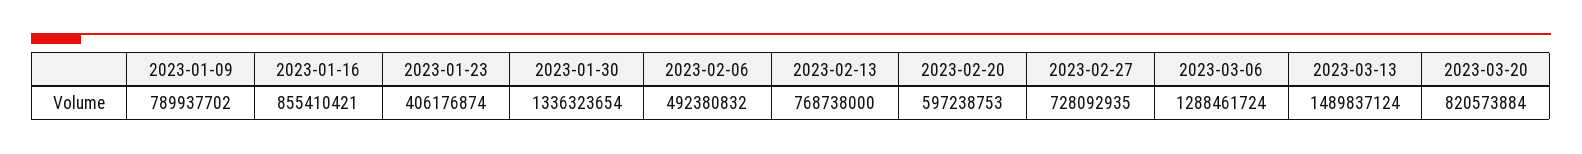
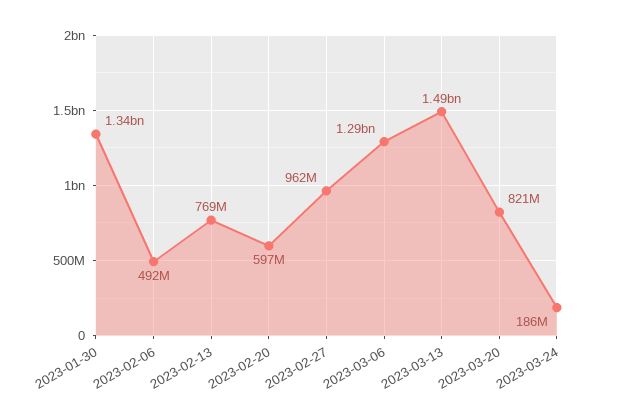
2023-01-09: 789937702 -> none
2023-01-16: 855410421 -> none
2023-01-23: 406176874 -> none
2023-02-27: 728092935 -> 962000000
2023-03-24: none -> 186000000

